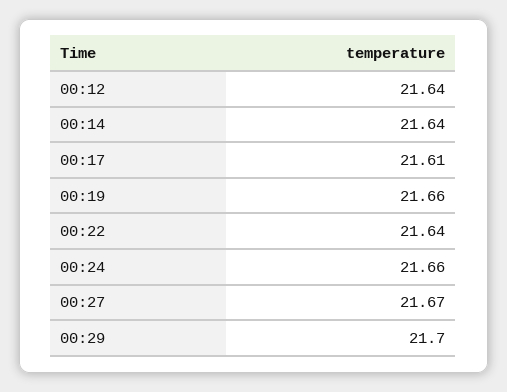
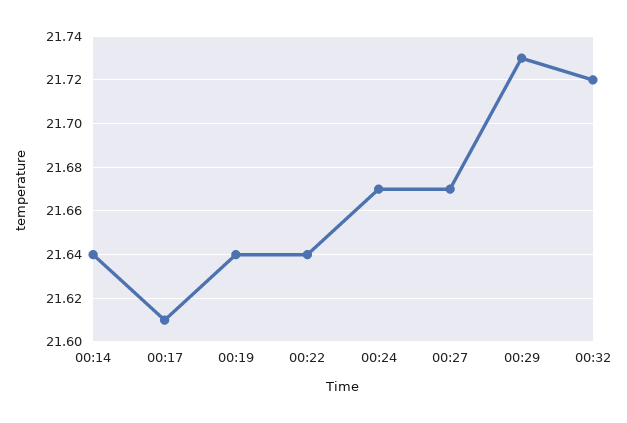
00:12: 21.64 -> none
00:19: 21.66 -> 21.64
00:24: 21.66 -> 21.67
00:29: 21.7 -> 21.73
00:32: none -> 21.72

